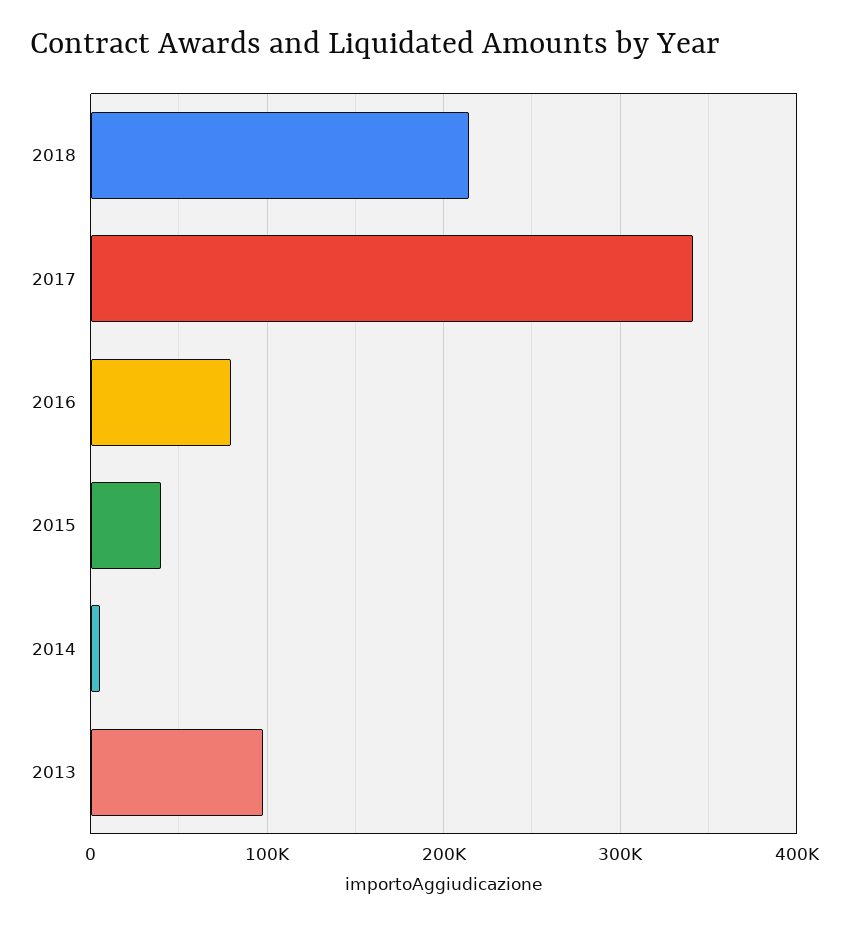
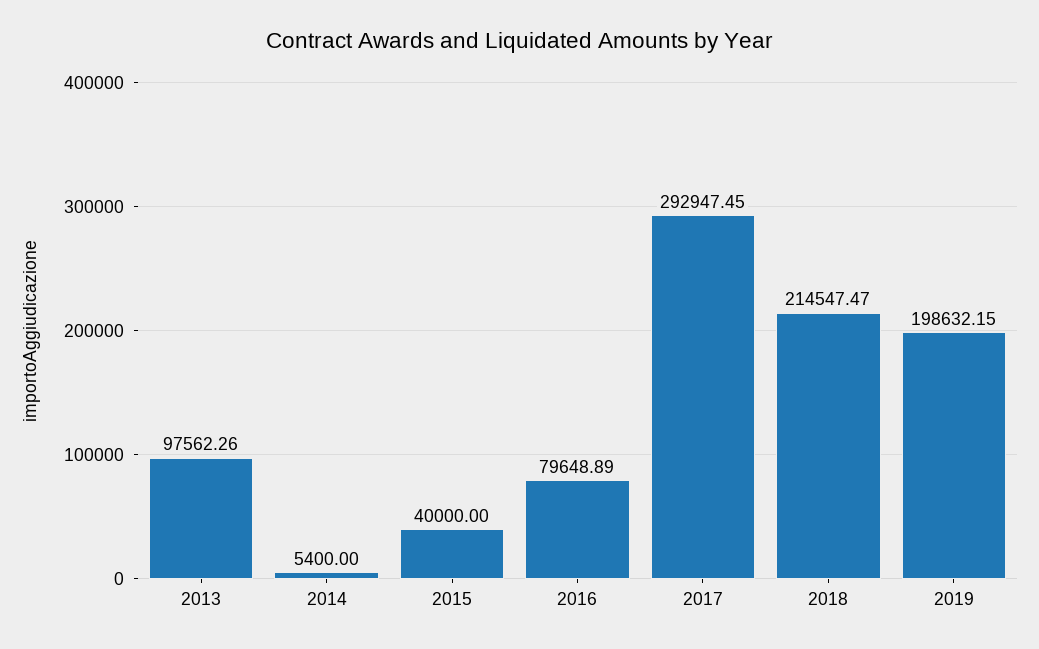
2017: 340000 -> 292947.45
2019: none -> 198632.15

